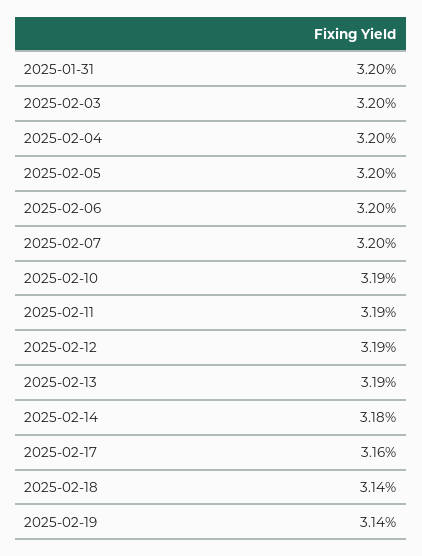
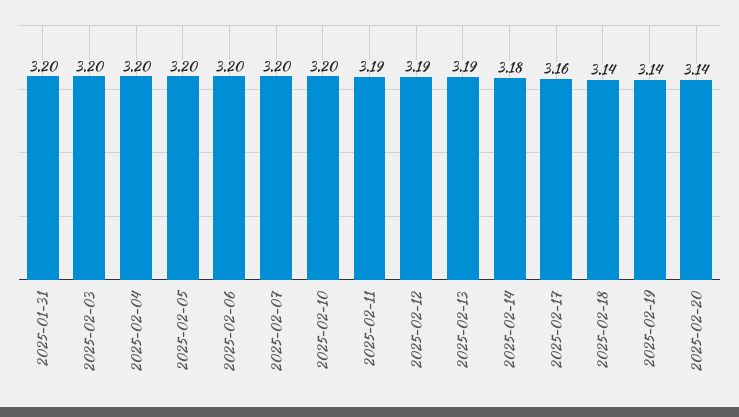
2025-02-10: 3.19 -> 3.2
2025-02-20: none -> 3.14

